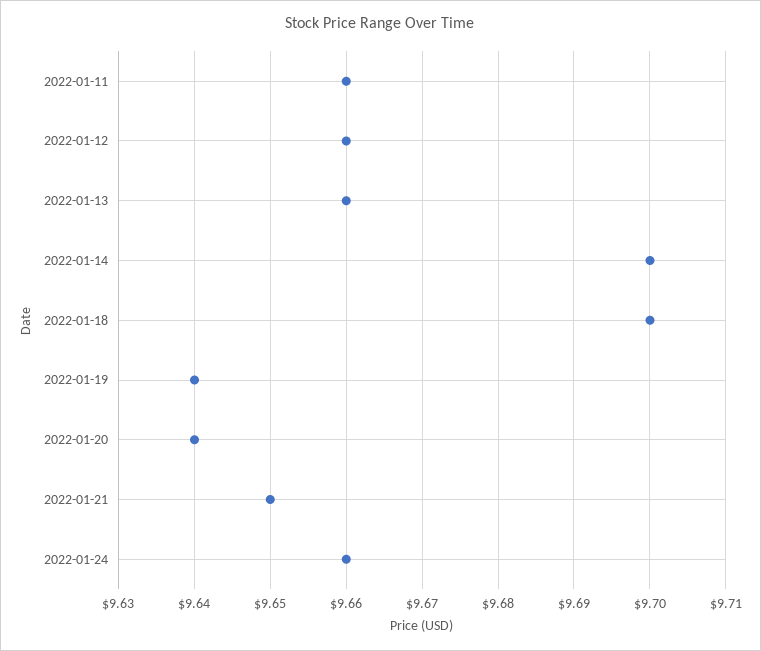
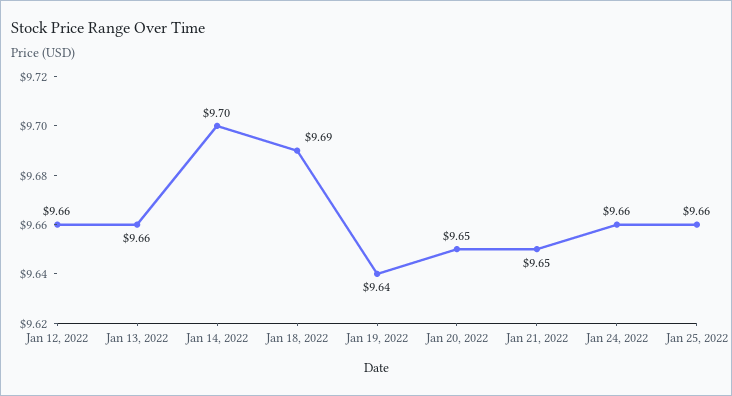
2022-01-11: 9.66 -> none
2022-01-18: 9.7 -> 9.69
2022-01-20: 9.64 -> 9.65
Jan 25, 2022: none -> 9.66

